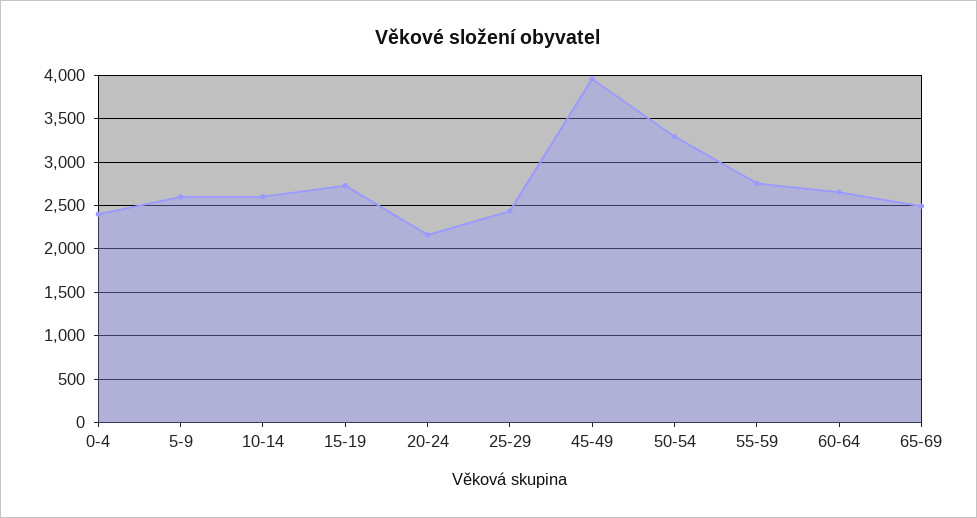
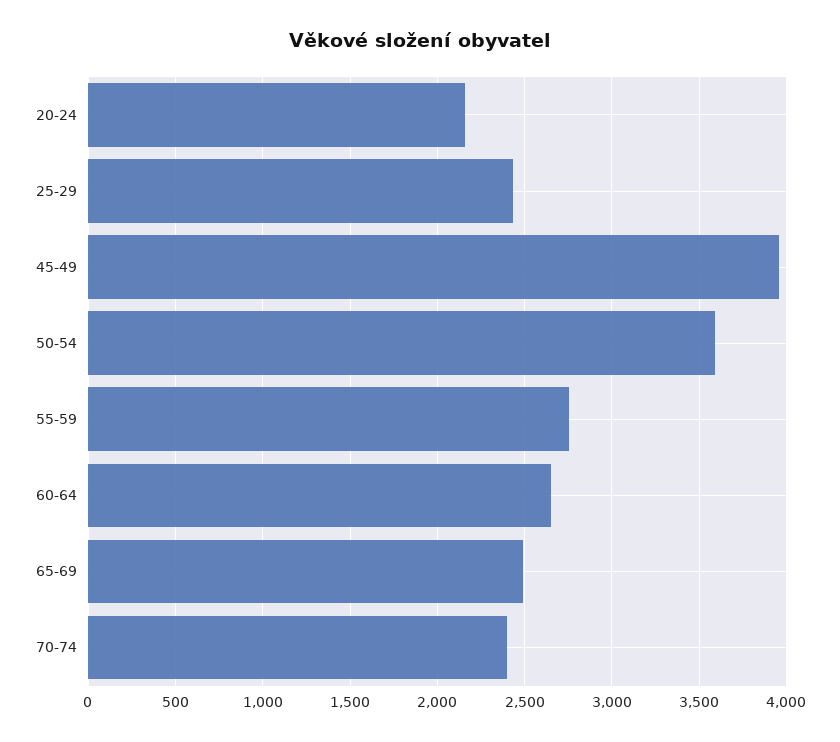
0-4: 2400 -> none
5-9: 2600 -> none
10-14: 2600 -> none
15-19: 2700 -> none
50-54: 3300 -> 3600
70-74: none -> 2400

